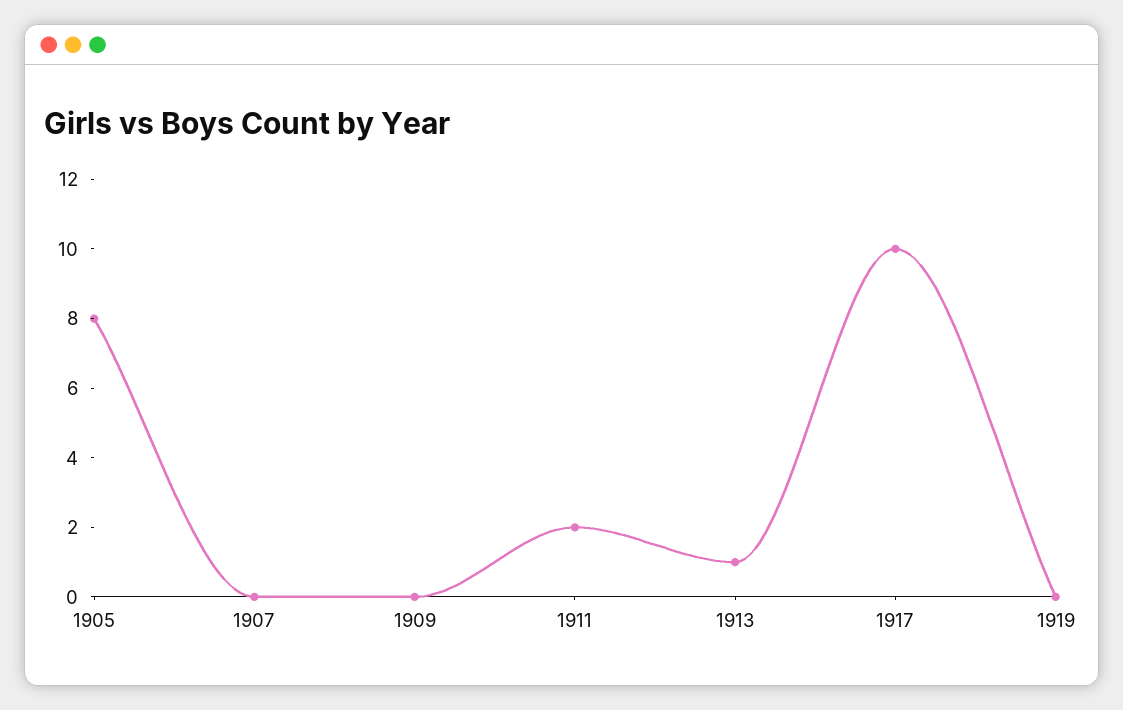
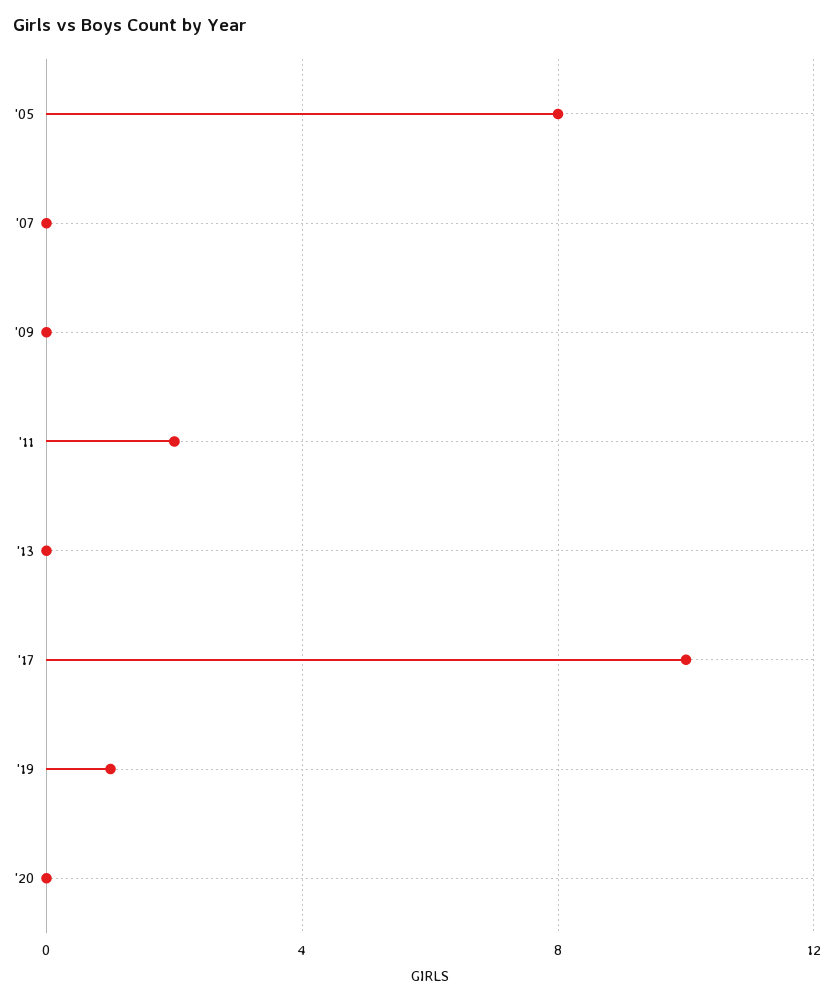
1913: 1 -> 0
1919: 0 -> 1
'20: none -> 0

